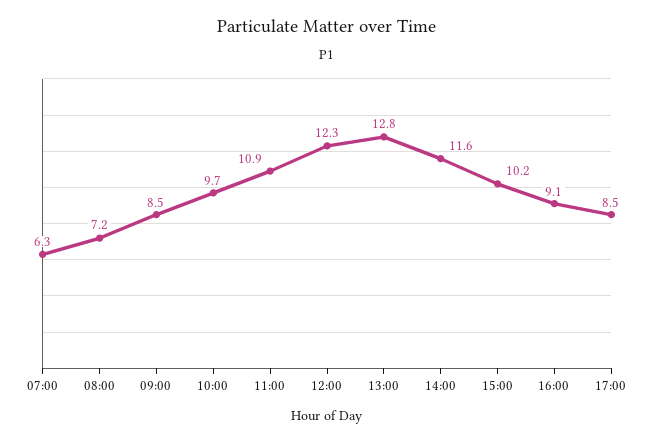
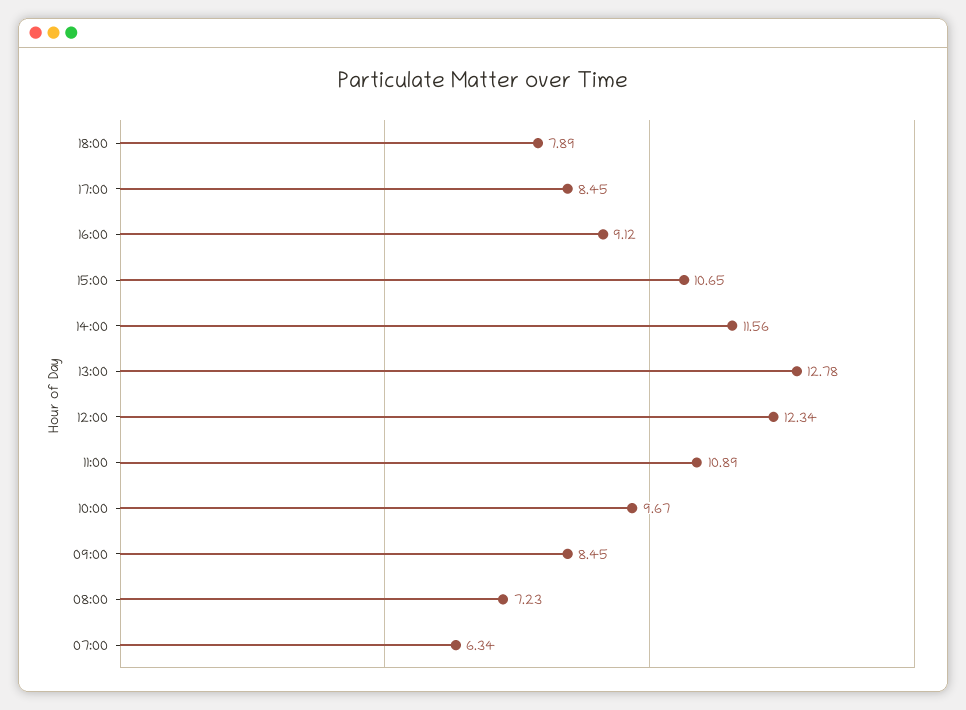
15:00: 10.2 -> 10.65
18:00: none -> 7.89

